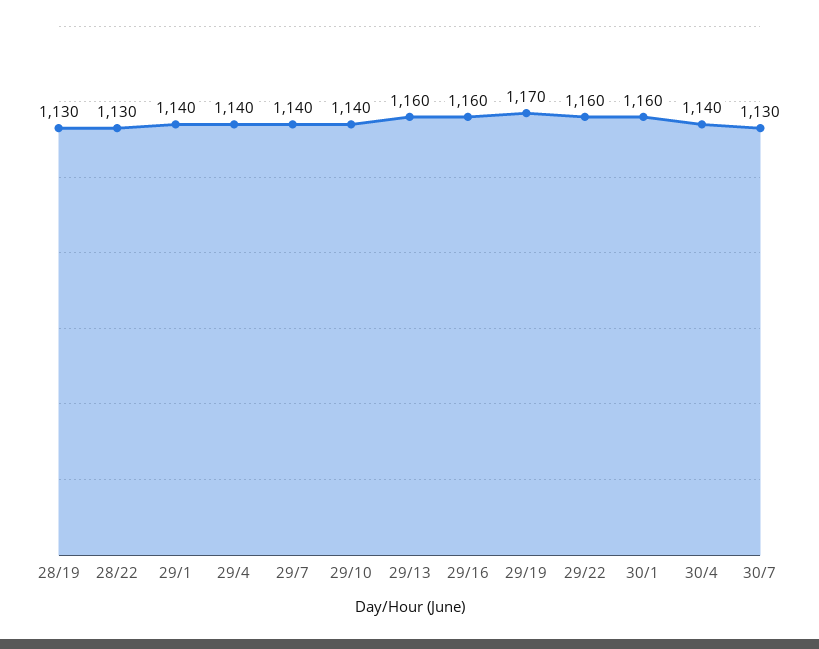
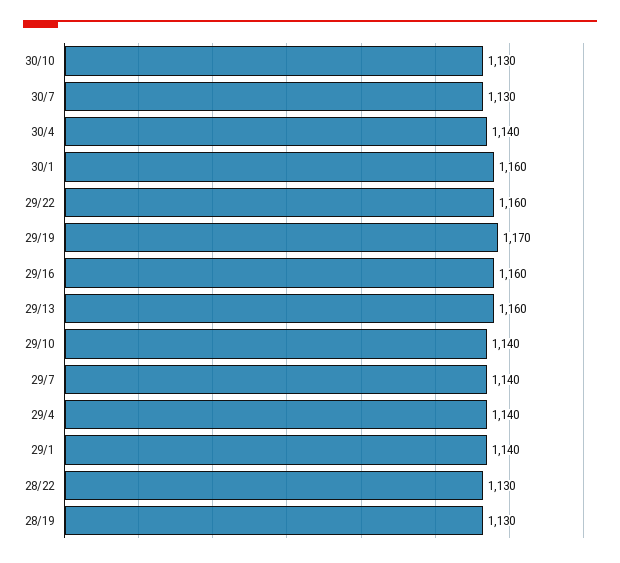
30/10: none -> 1130

